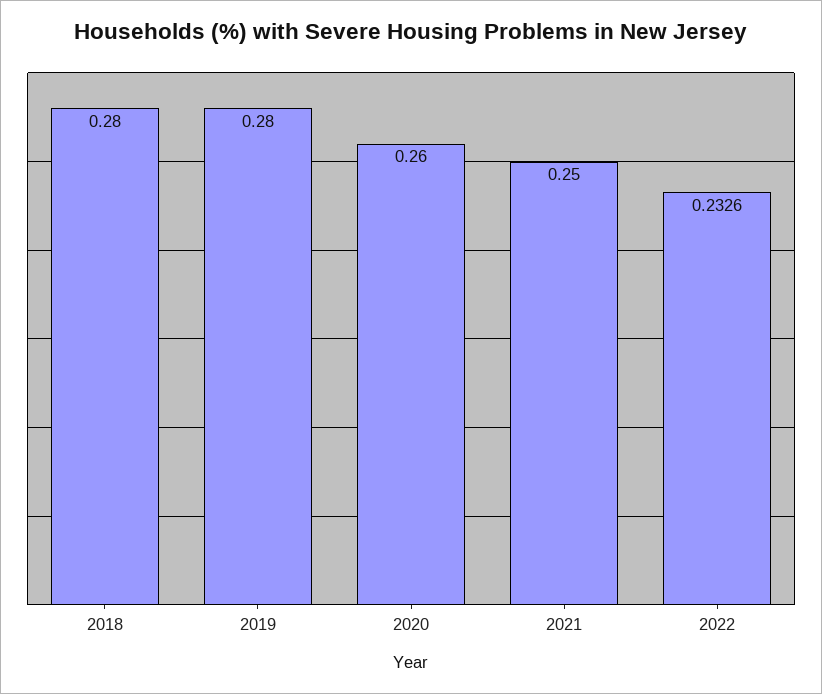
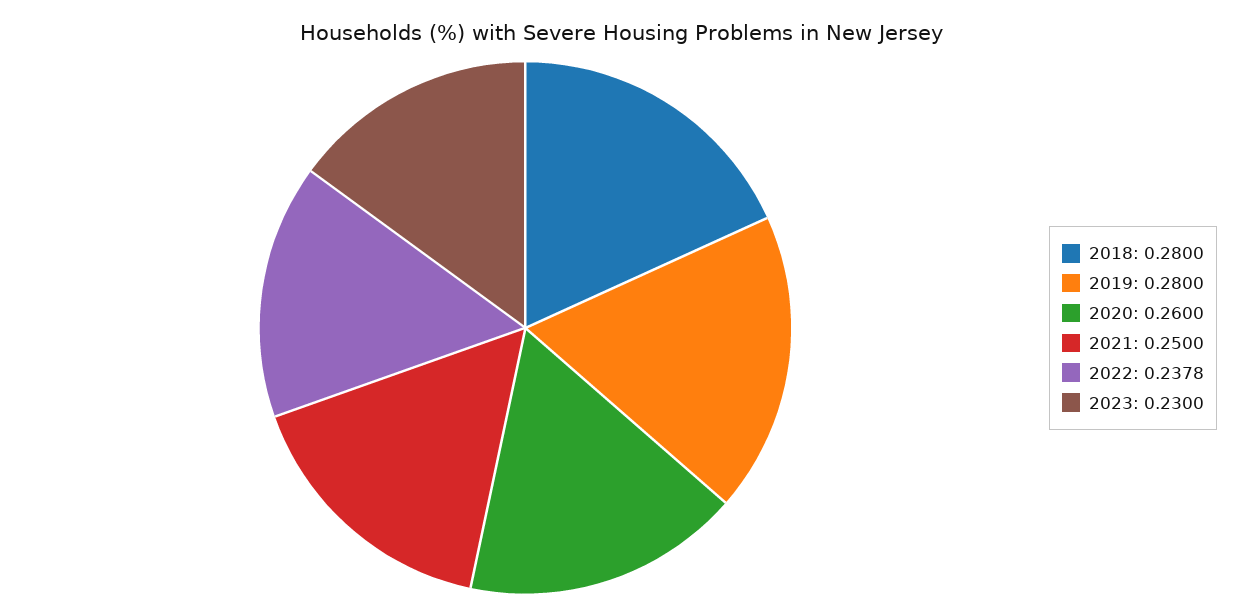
2022: 0.2326 -> 0.2378
2023: none -> 0.23

